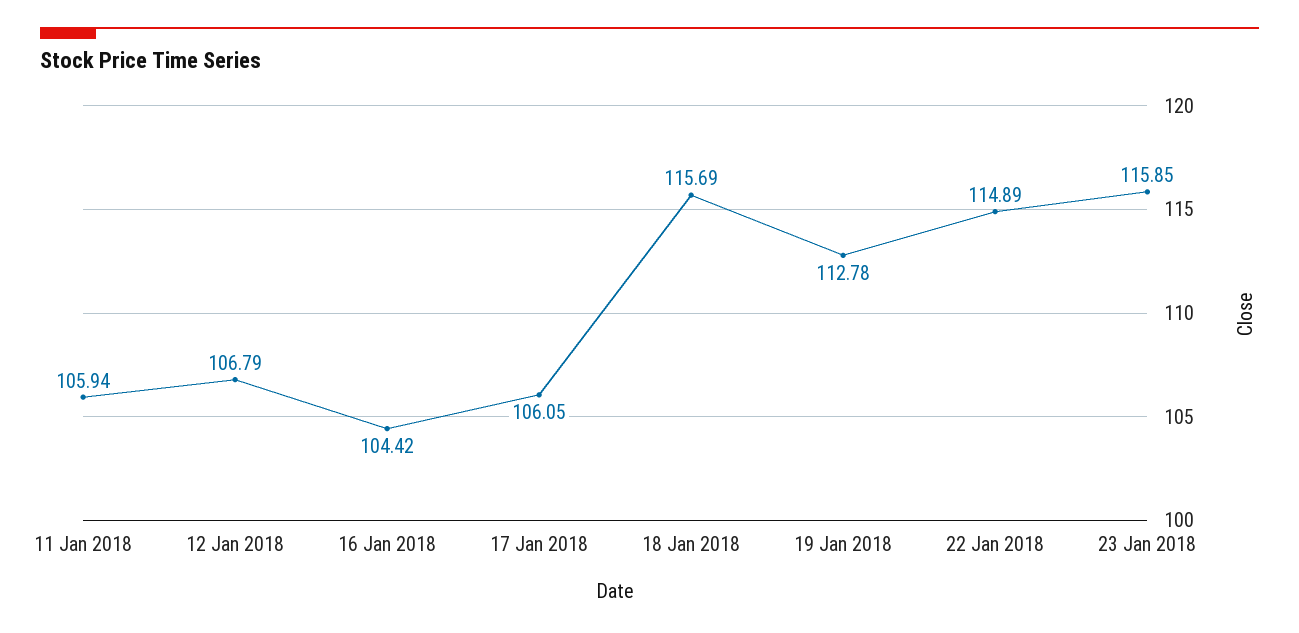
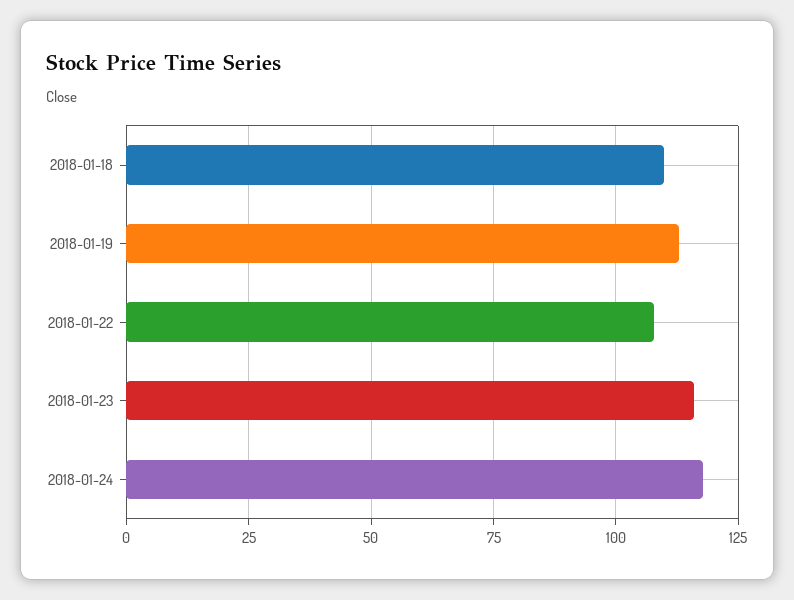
11 Jan 2018: 105.94 -> none
12 Jan 2018: 106.79 -> none
16 Jan 2018: 104.42 -> none
17 Jan 2018: 106.05 -> none
18 Jan 2018: 115.69 -> 110
22 Jan 2018: 114.89 -> 107.5
2018-01-24: none -> 117.5

